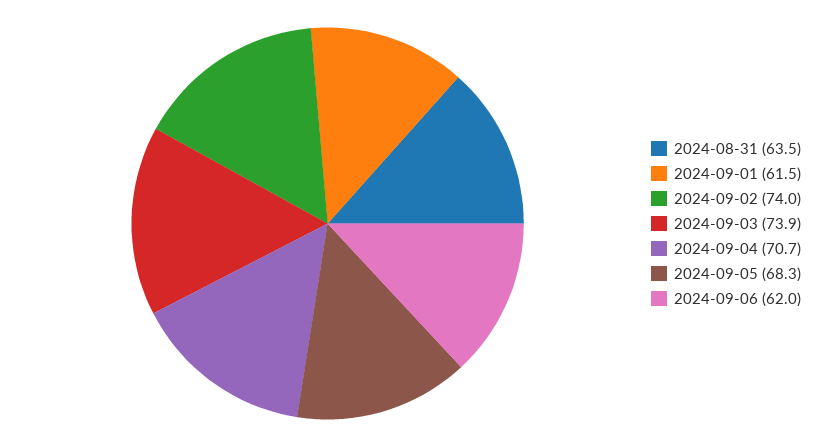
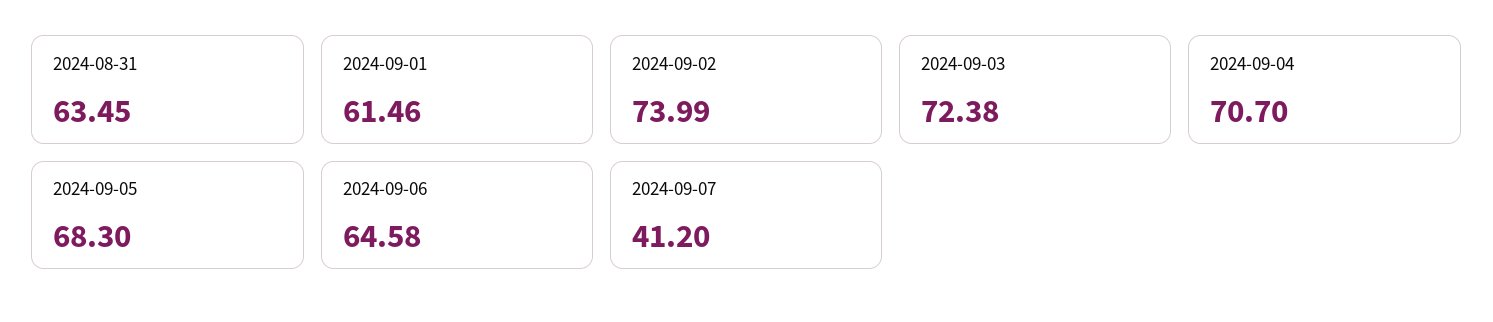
2024-09-03: 73.9 -> 72.38
2024-09-06: 62 -> 64.58
2024-09-07: none -> 41.2

